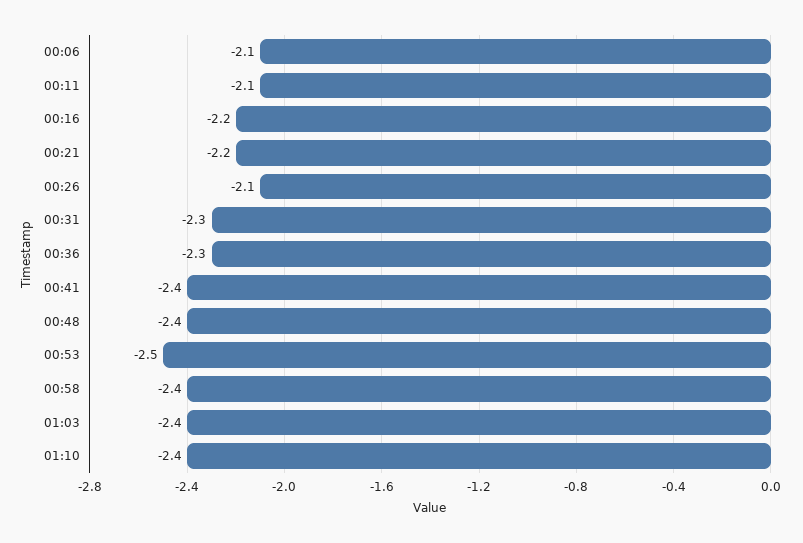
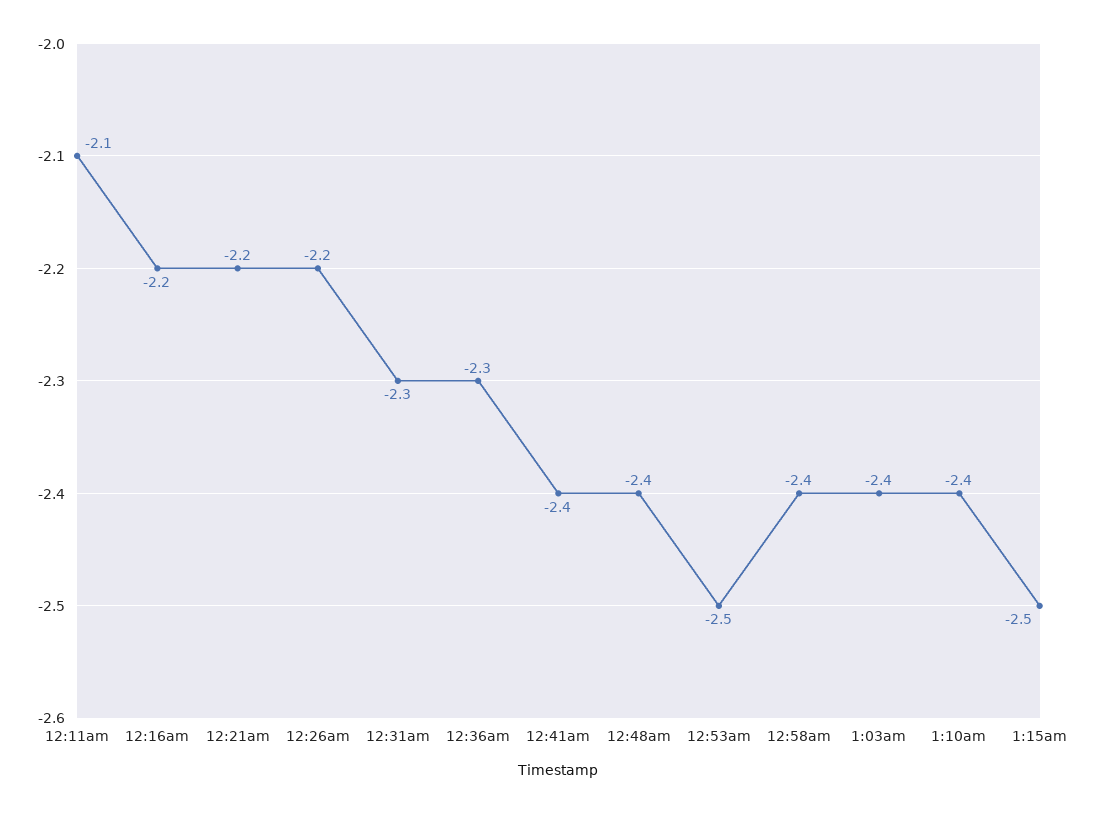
00:06: -2.1 -> none
00:26: -2.1 -> -2.2
1:15am: none -> -2.5

